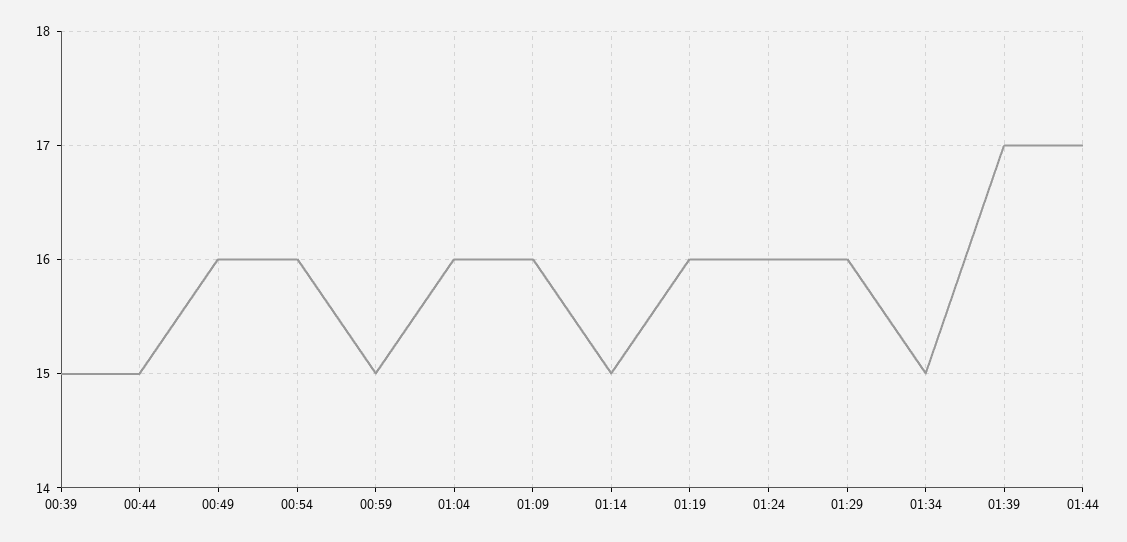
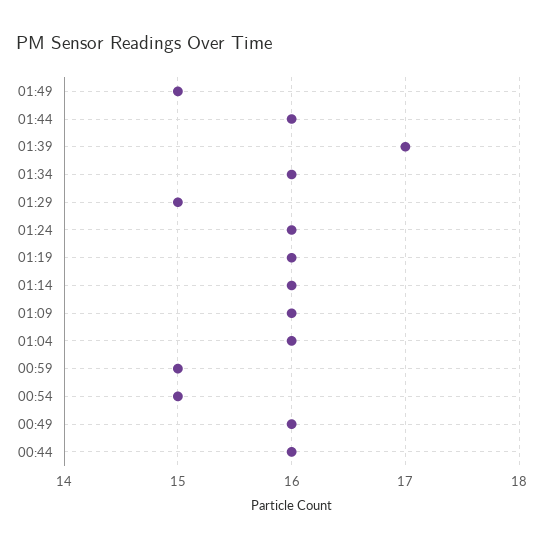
00:39: 15 -> none
00:44: 15 -> 16
00:54: 16 -> 15
01:14: 15 -> 16
01:29: 16 -> 15
01:34: 15 -> 16
01:44: 17 -> 16
01:49: none -> 15

